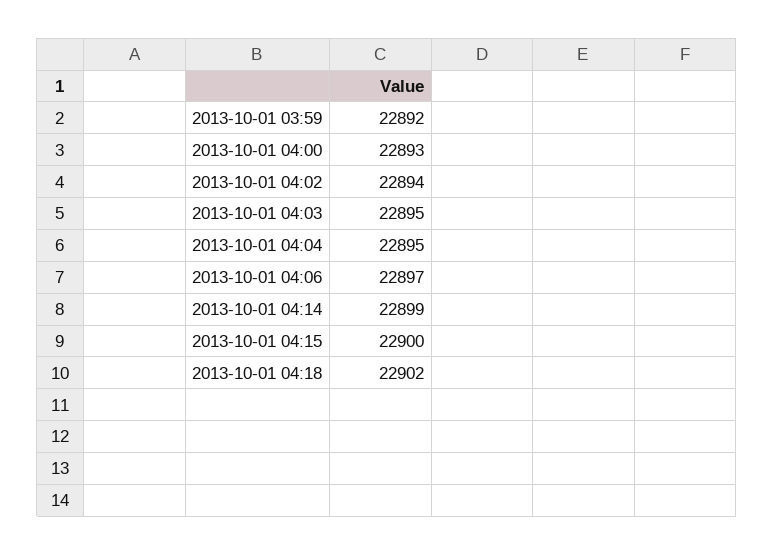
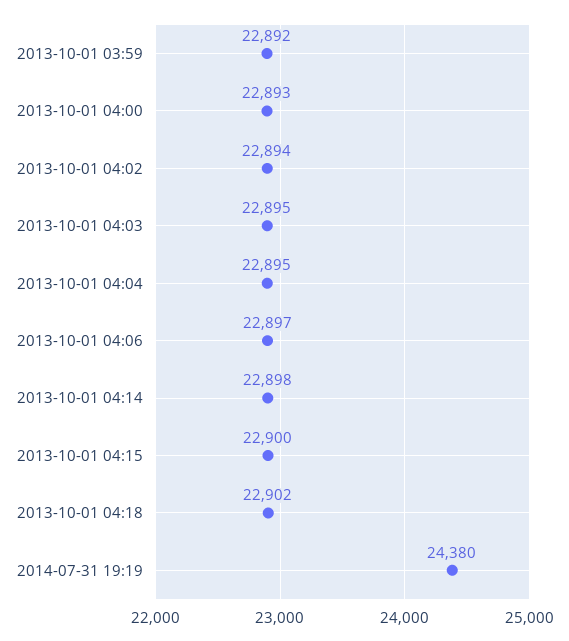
2013-10-01 04:14: 22899 -> 22898
2014-07-31 19:19: none -> 24380

